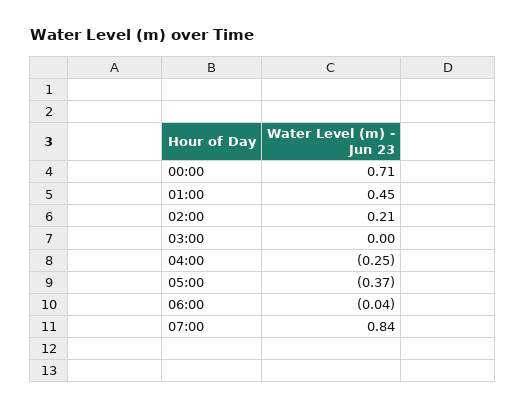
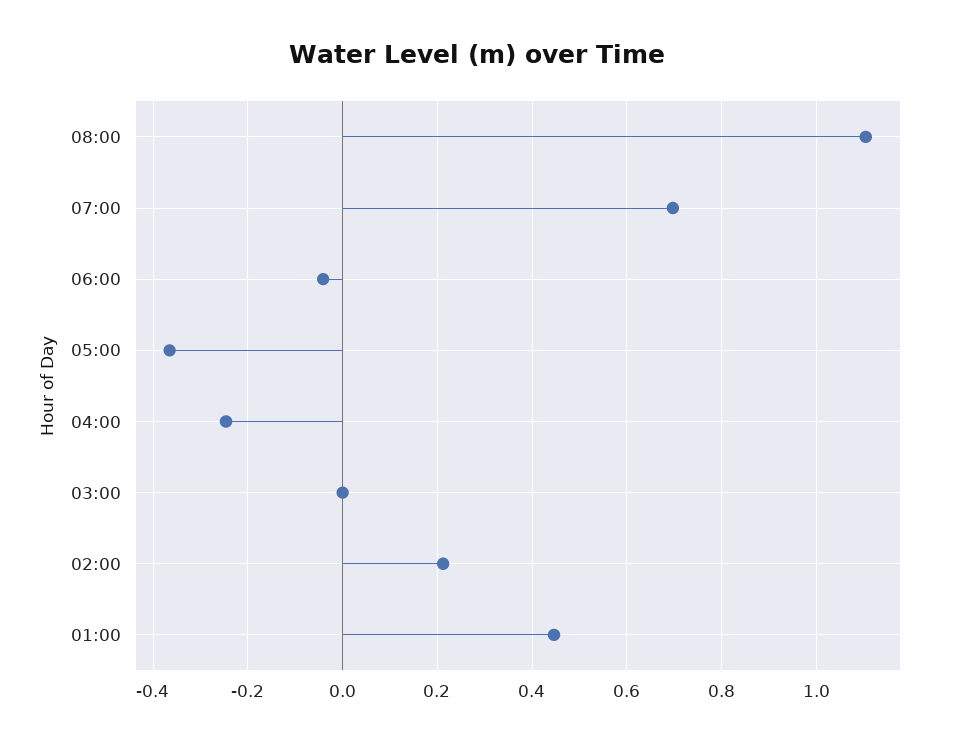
00:00: 0.71 -> none
07:00: 0.84 -> 0.7
08:00: none -> 1.1

